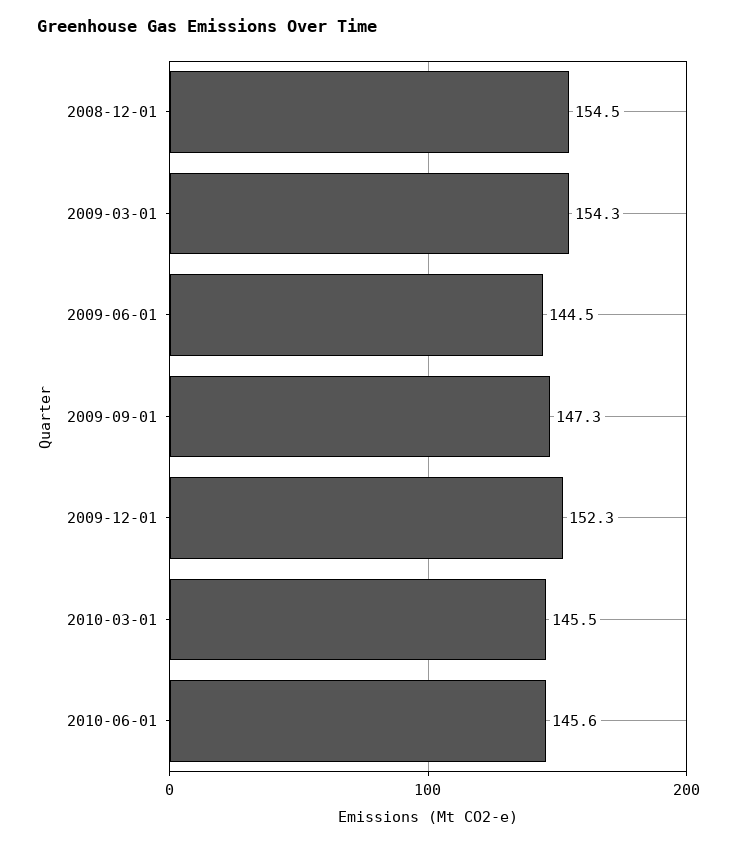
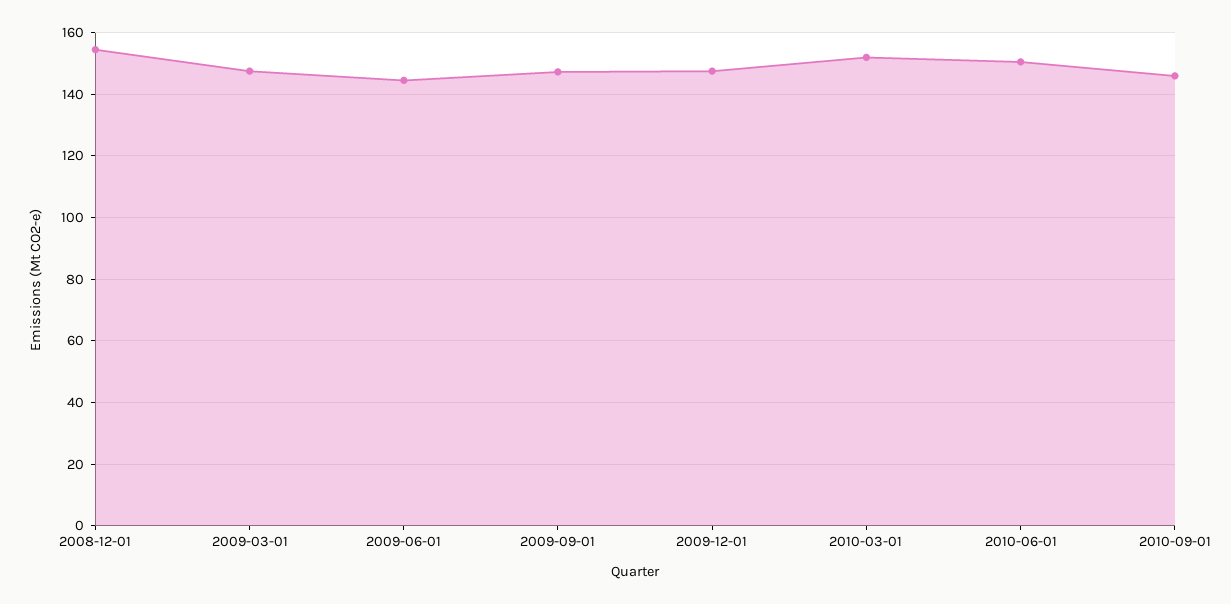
2009-03-01: 154.3 -> 148
2009-12-01: 152.3 -> 148
2010-03-01: 145.5 -> 152
2010-06-01: 145.6 -> 150
2010-09-01: none -> 146

